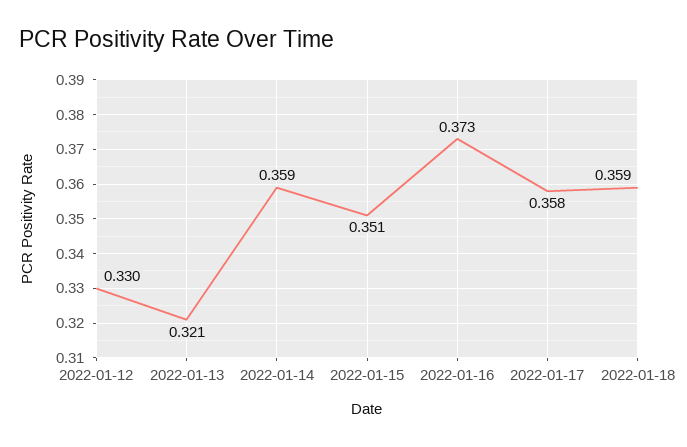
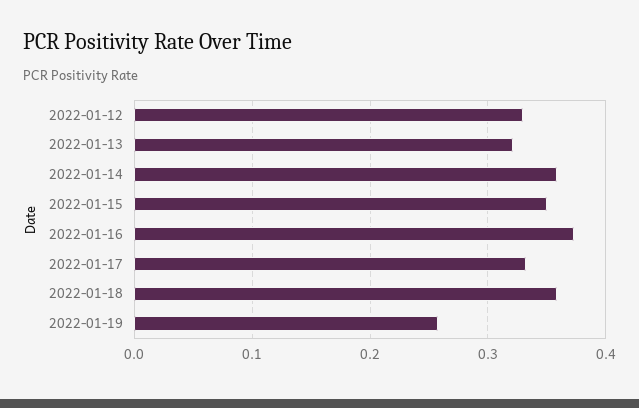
2022-01-17: 0.358 -> 0.33
2022-01-19: none -> 0.26

